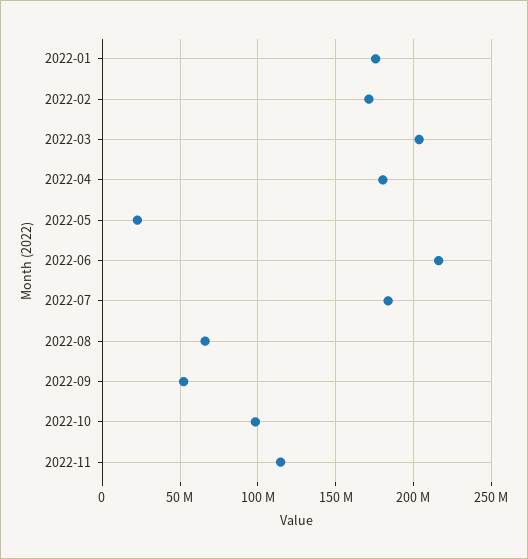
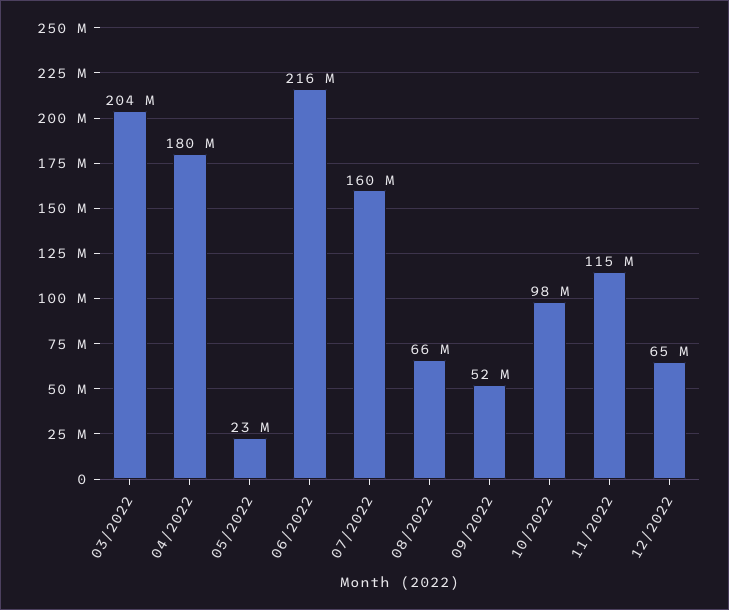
2022-01: 175000000 -> none
2022-02: 170000000 -> none
2022-07: 185000000 -> 160000000
12/2022: none -> 65000000

